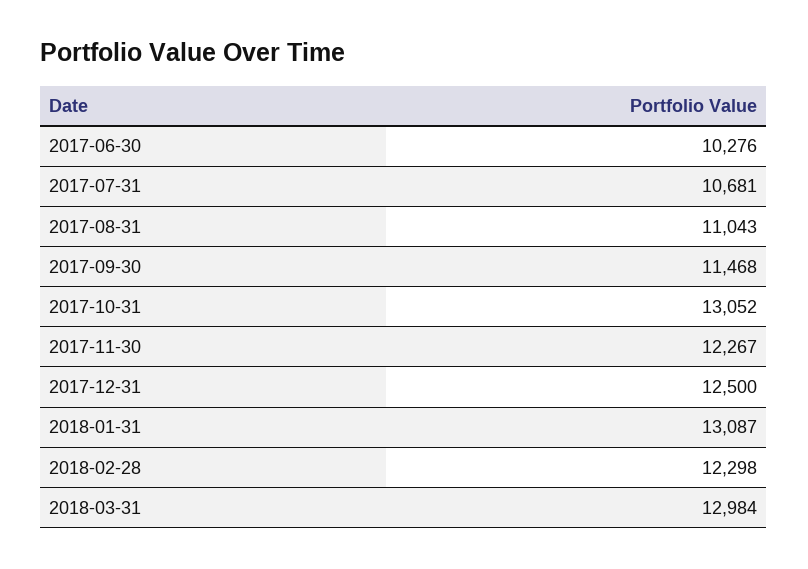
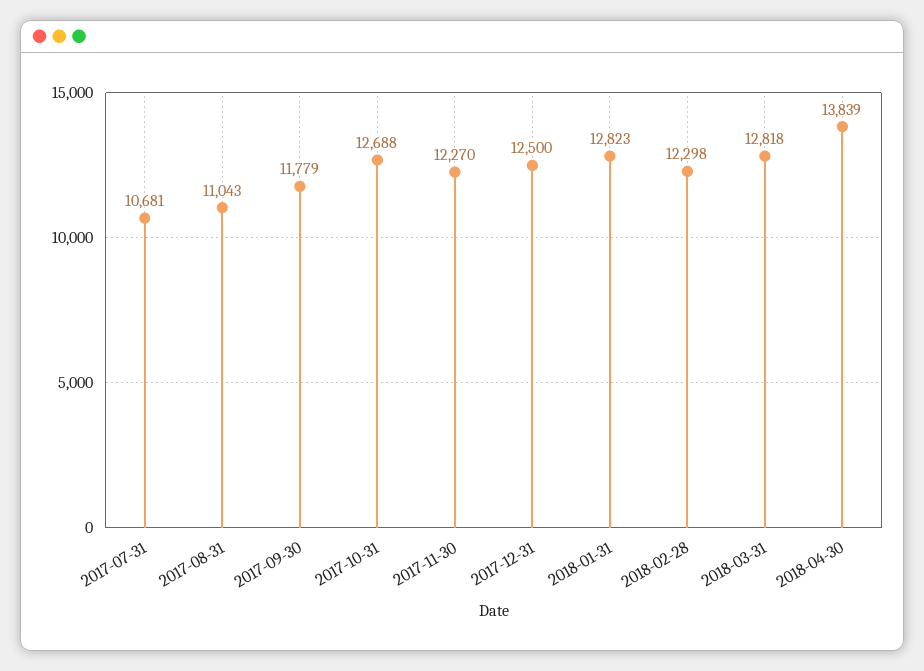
2017-06-30: 10276 -> none
2017-09-30: 11468 -> 11779
2017-10-31: 13052 -> 12688
2017-11-30: 12267 -> 12270
2018-01-31: 13087 -> 12823
2018-03-31: 12984 -> 12818
2018-04-30: none -> 13839

